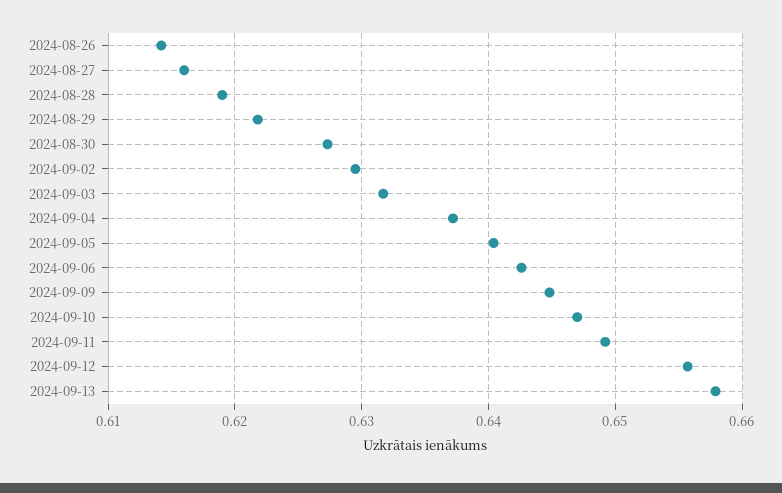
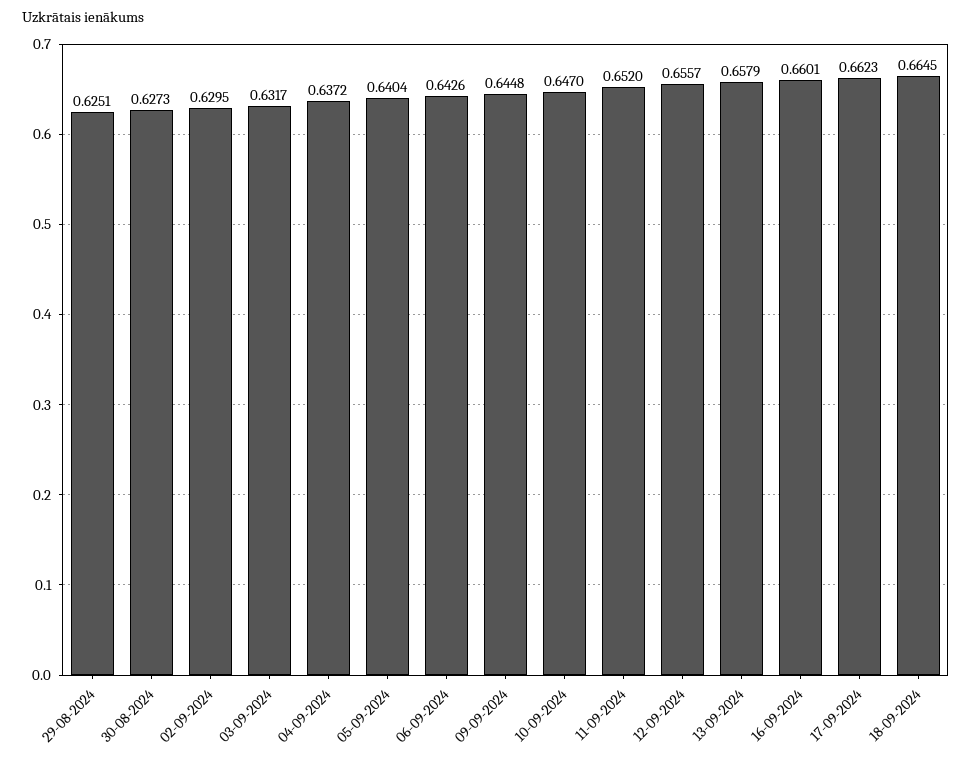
2024-08-26: 0.614 -> none
2024-08-27: 0.616 -> none
2024-08-28: 0.619 -> none
2024-08-29: 0.622 -> 0.6251
2024-09-11: 0.649 -> 0.652
16-09-2024: none -> 0.6601
17-09-2024: none -> 0.6623
18-09-2024: none -> 0.6645

